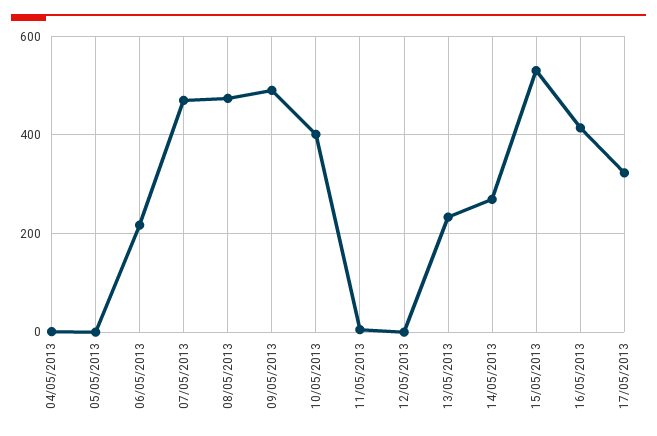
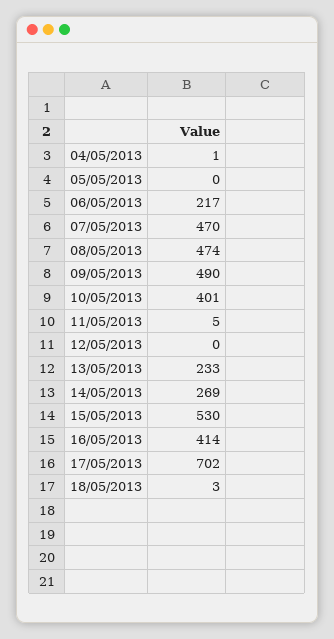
17/05/2013: 320 -> 702
18/05/2013: none -> 3

